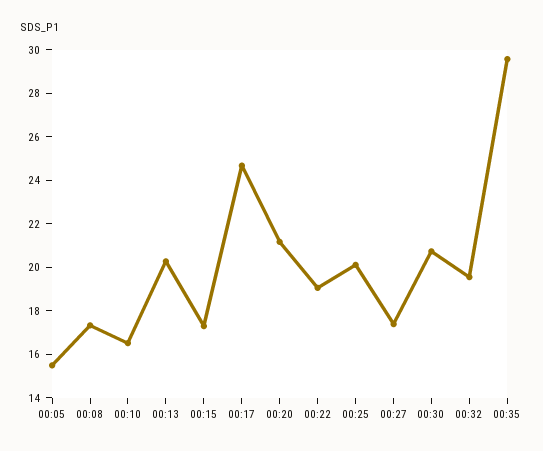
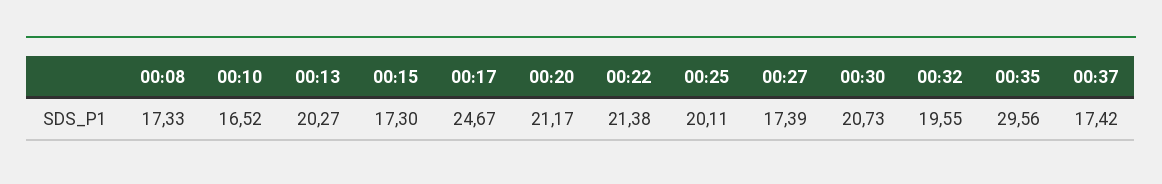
00:05: 15.5 -> none
00:22: 19 -> 21.38
00:37: none -> 17.42

